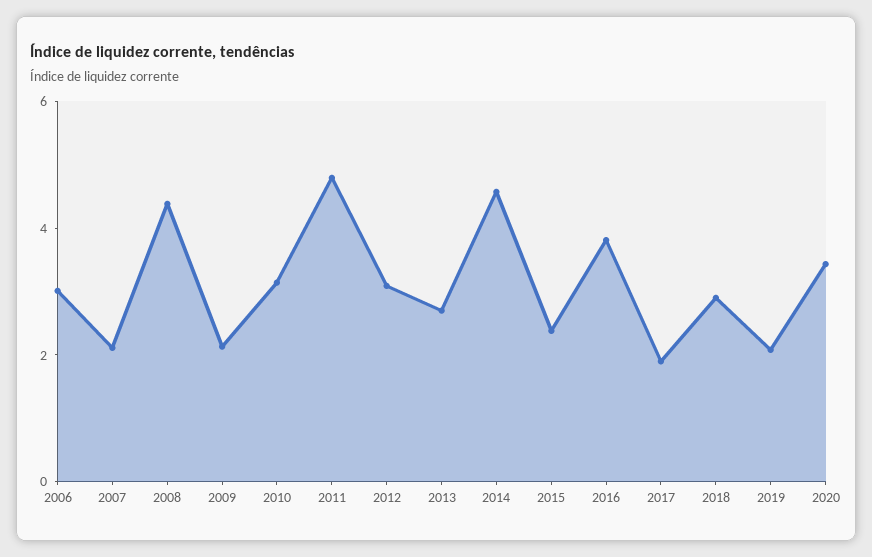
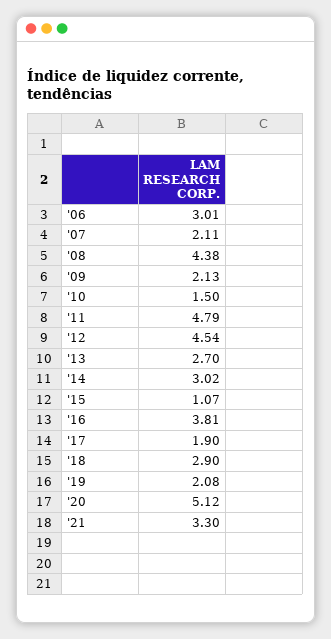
2010: 3 -> 1.5
2012: 3 -> 4.54
2014: 4.5 -> 3.02
2015: 2.5 -> 1.07
2020: 3.5 -> 5.12
'21: none -> 3.3

